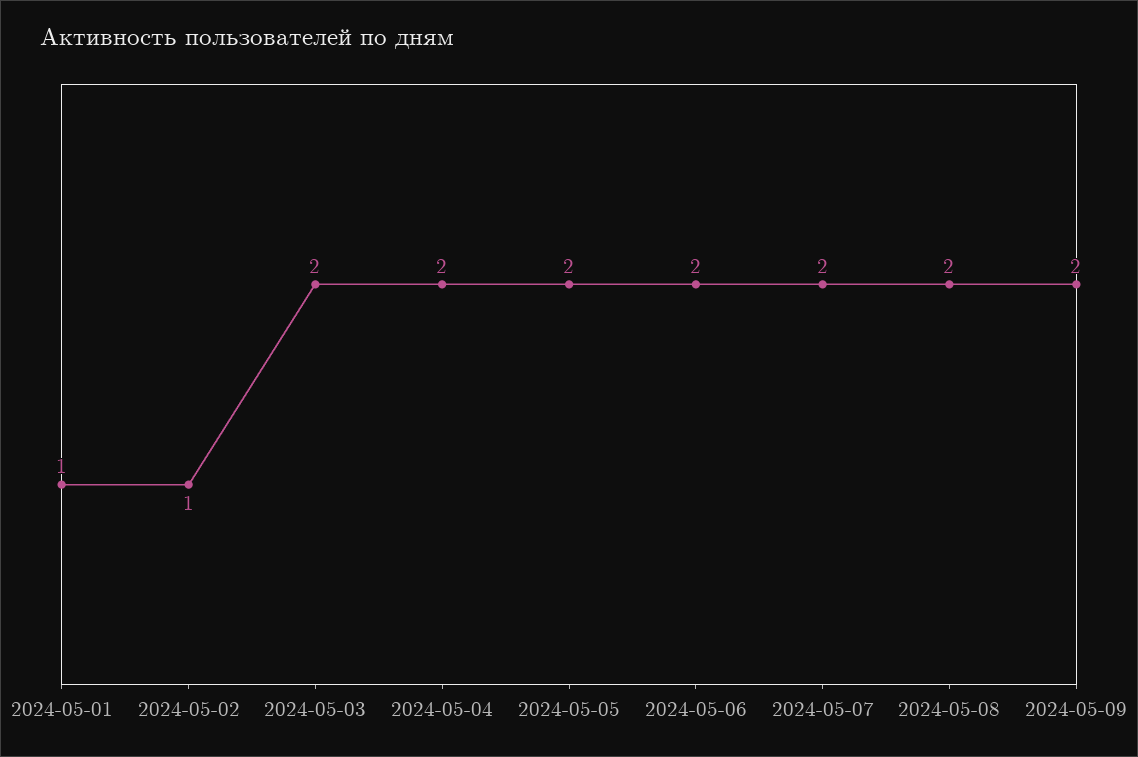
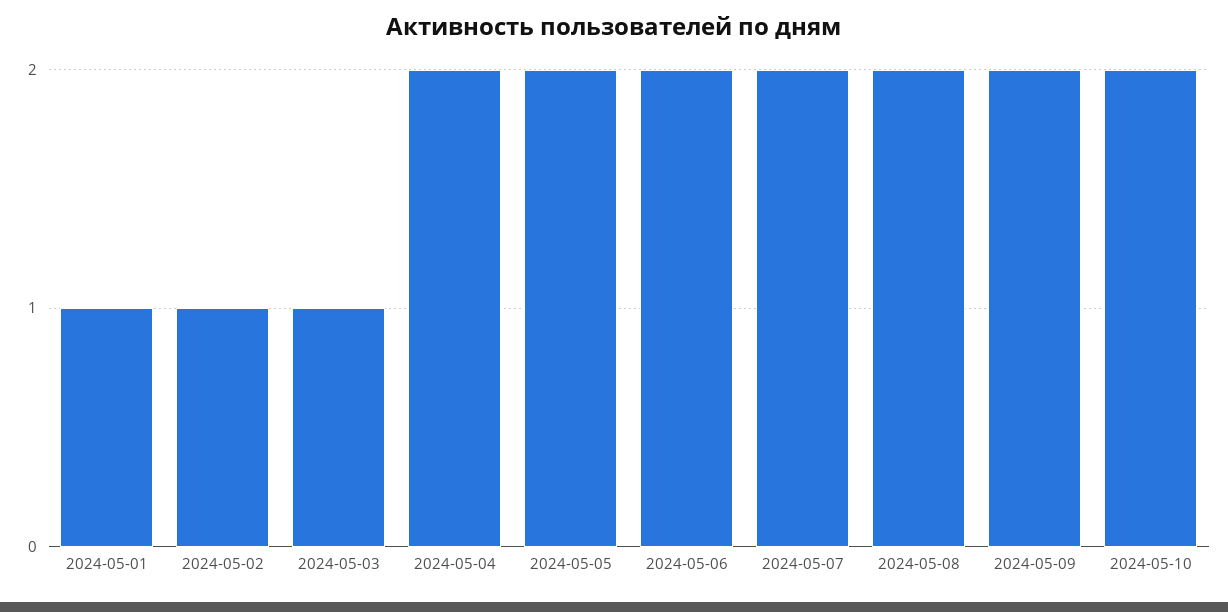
2024-05-03: 2 -> 1
2024-05-10: none -> 2

